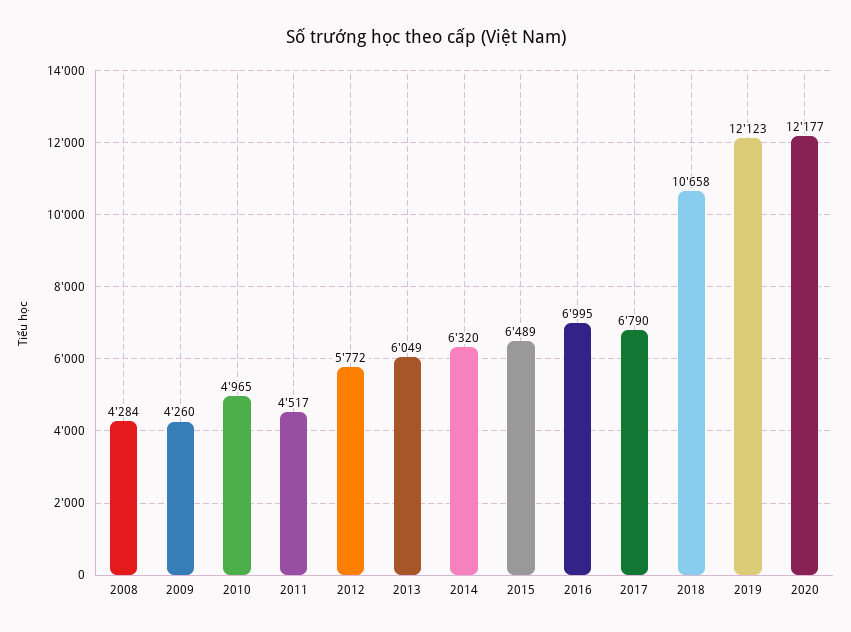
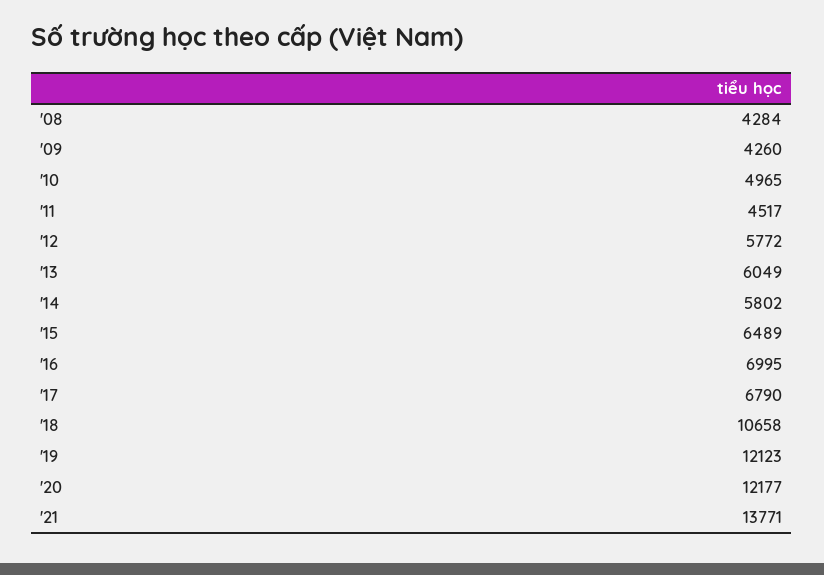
2014: 6320 -> 5802
'21: none -> 13771

